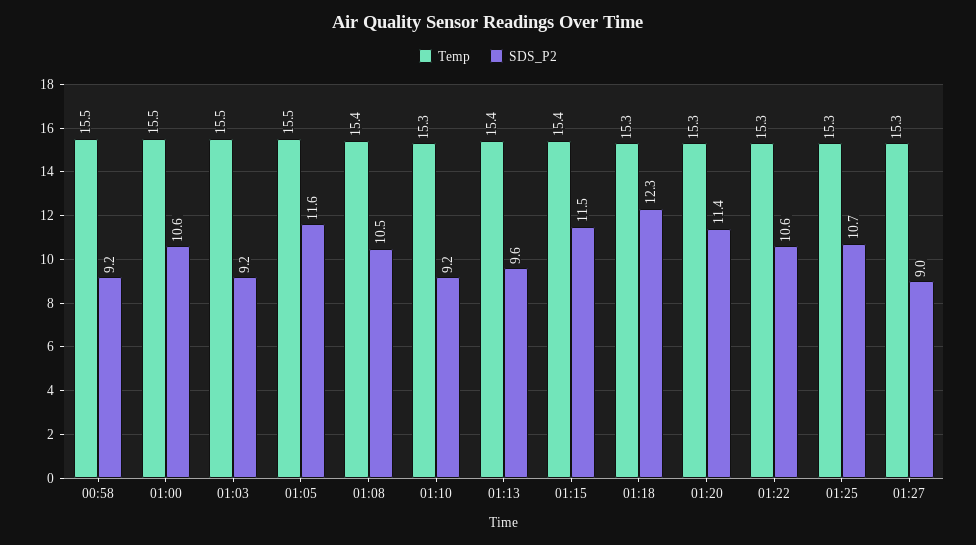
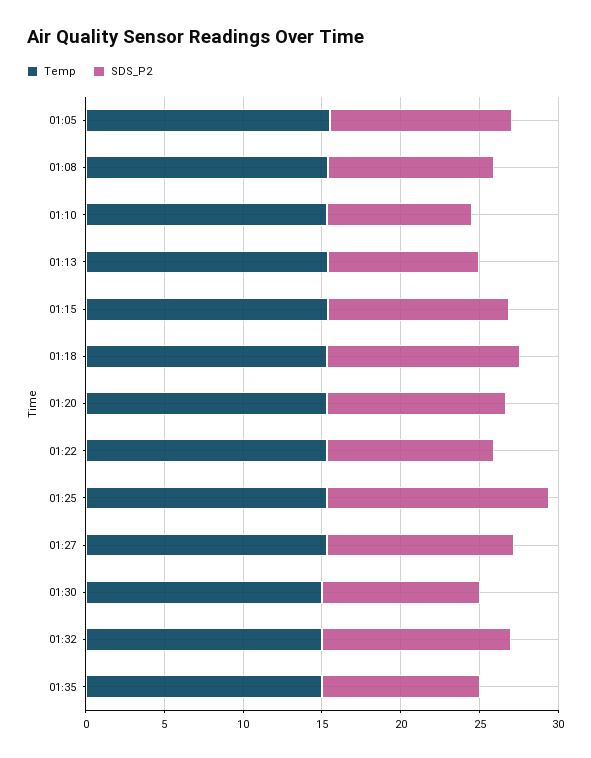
Temp, 00:58: 15.5 -> none
SDS_P2, 00:58: 9.2 -> none
Temp, 01:00: 15.5 -> none
SDS_P2, 01:00: 10.6 -> none
Temp, 01:03: 15.5 -> none
SDS_P2, 01:03: 9.2 -> none
SDS_P2, 01:25: 10.7 -> 14
SDS_P2, 01:27: 9 -> 12
Temp, 01:30: none -> 15
SDS_P2, 01:30: none -> 10
Temp, 01:32: none -> 15
SDS_P2, 01:32: none -> 12
Temp, 01:35: none -> 15
SDS_P2, 01:35: none -> 10

